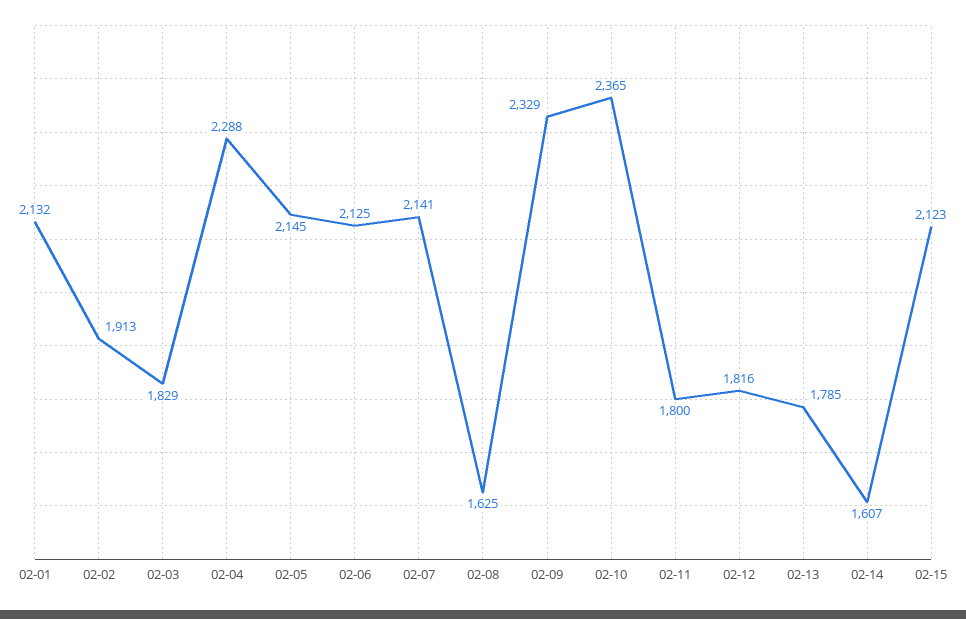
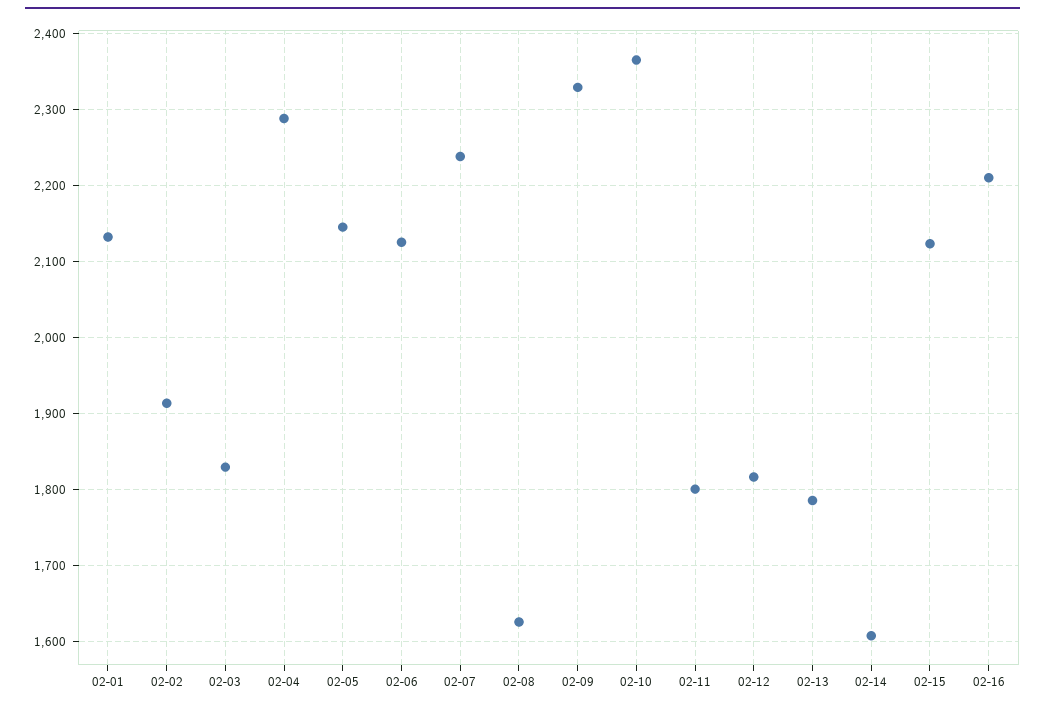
02-07: 2141 -> 2240
02-16: none -> 2210

